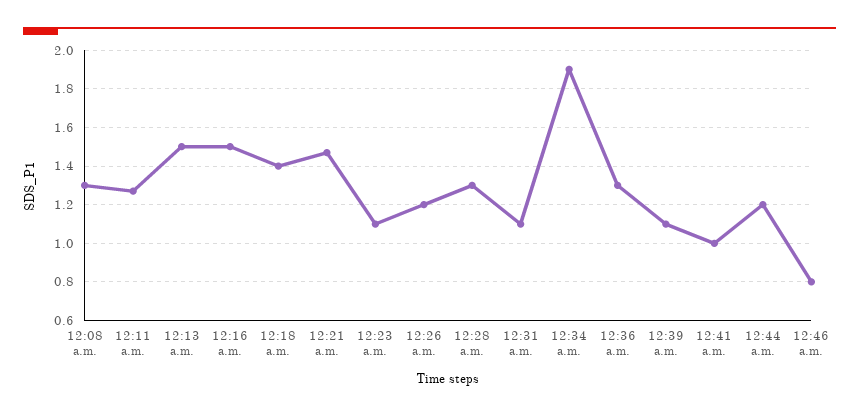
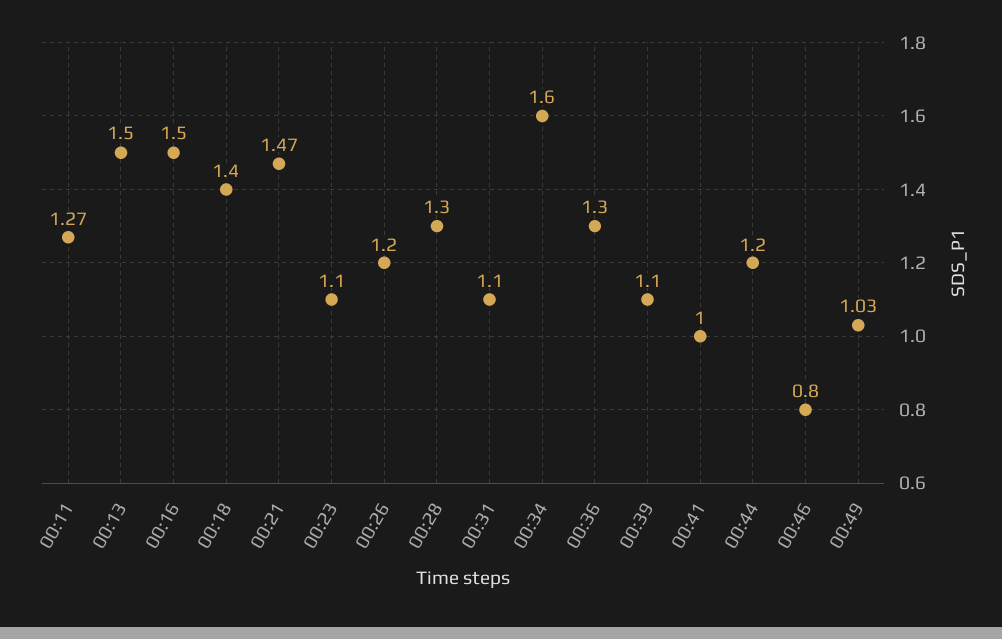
12:08 a.m.: 1.3 -> none
12:34 a.m.: 1.9 -> 1.6
00:49: none -> 1.03

